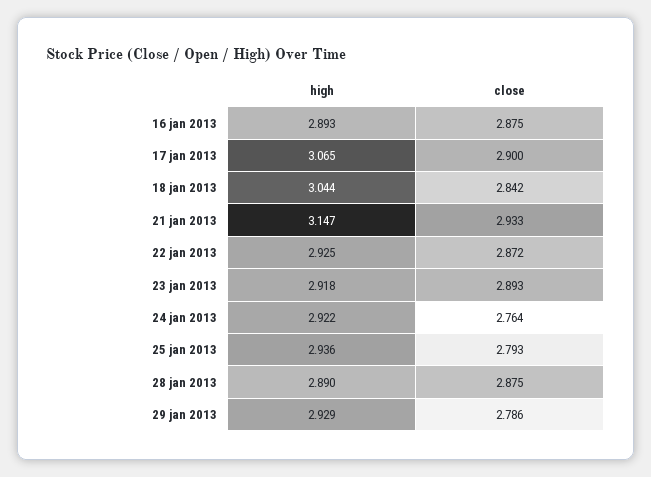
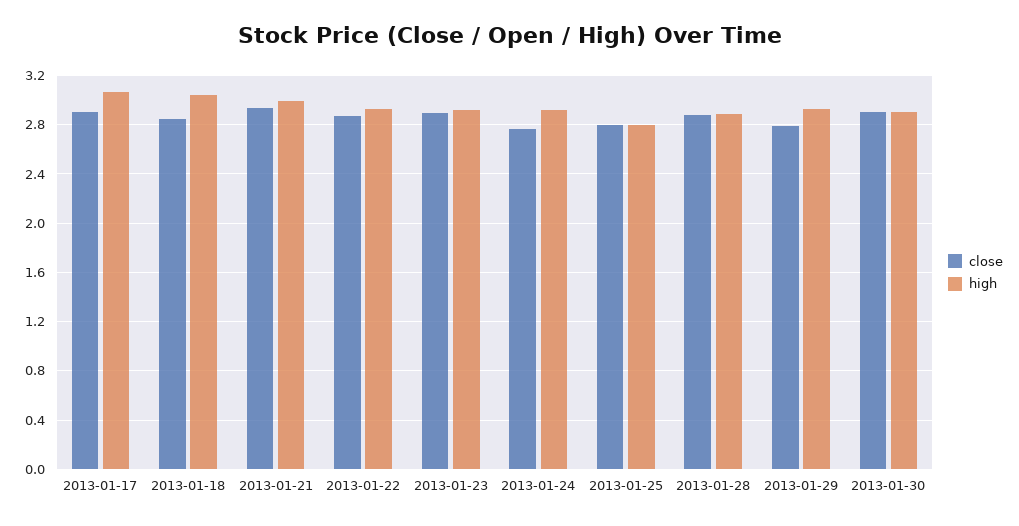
high, 16 jan 2013: 2.893 -> none
close, 16 jan 2013: 2.875 -> none
high, 21 jan 2013: 3.147 -> 3
high, 25 jan 2013: 2.936 -> 2.8
close, 2013-01-30: none -> 2.9
high, 2013-01-30: none -> 2.9

